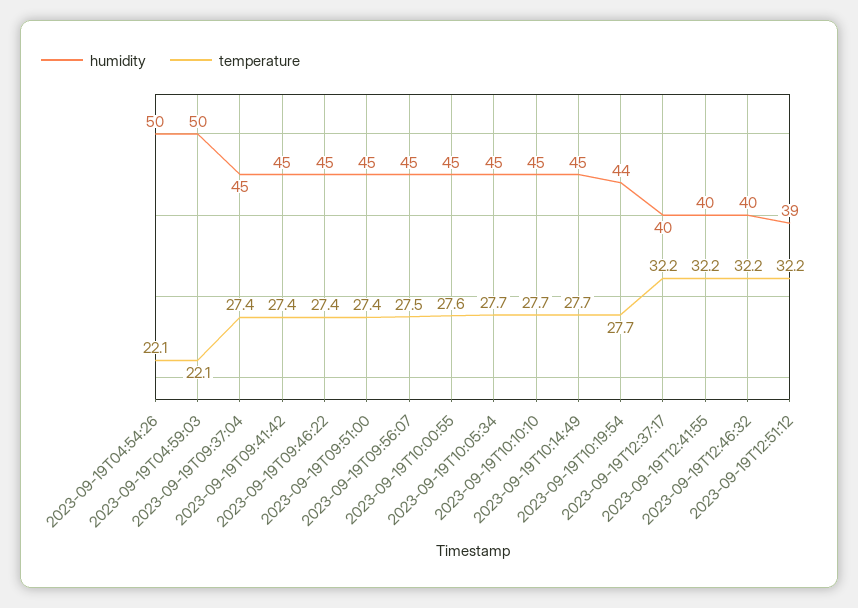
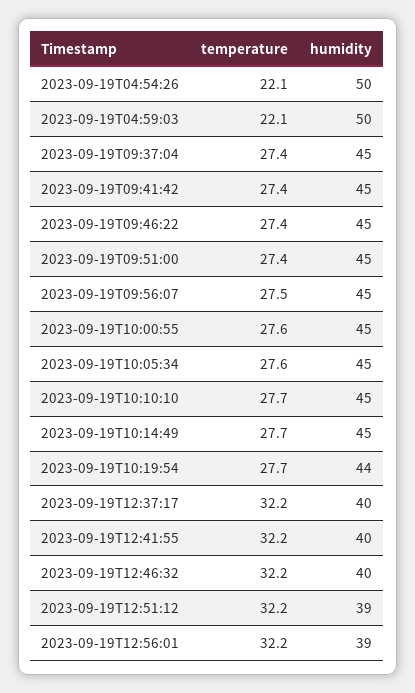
temperature, 2023-09-19T10:05:34: 27.7 -> 27.6
temperature, 2023-09-19T12:56:01: none -> 32.2
humidity, 2023-09-19T12:56:01: none -> 39

